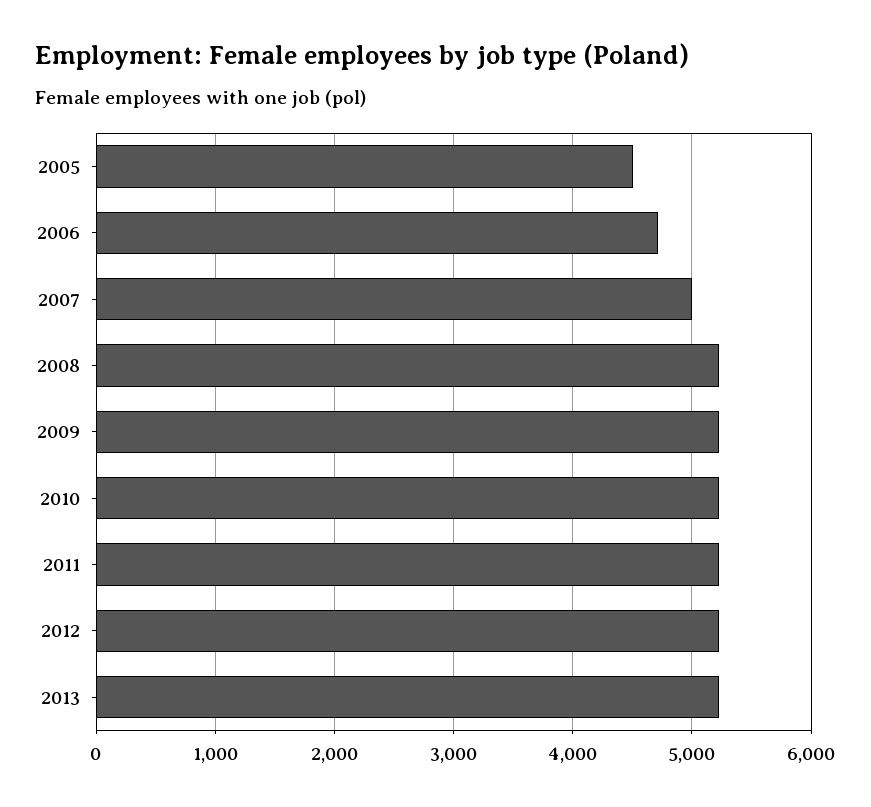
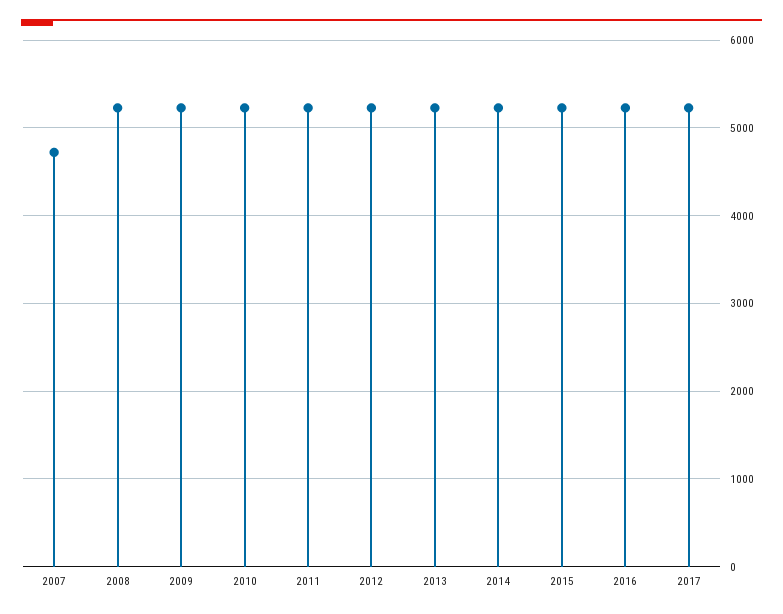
2005: 4500 -> none
2006: 4700 -> none
2007: 5000 -> 4700
2014: none -> 5200
2015: none -> 5200
2016: none -> 5200
2017: none -> 5200

